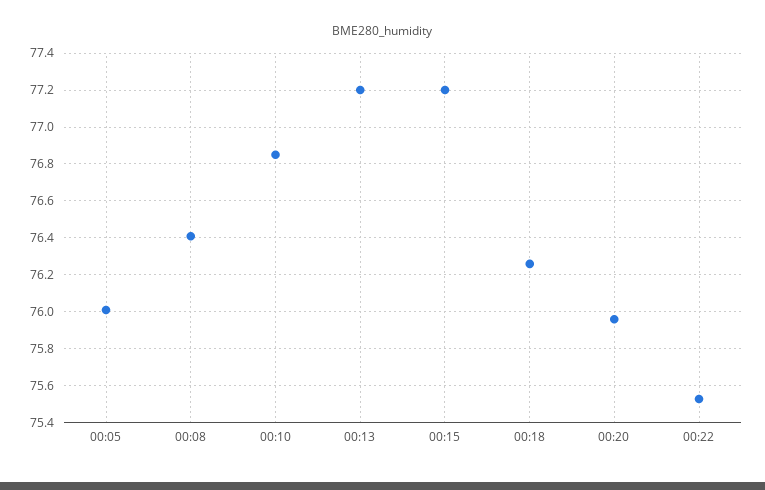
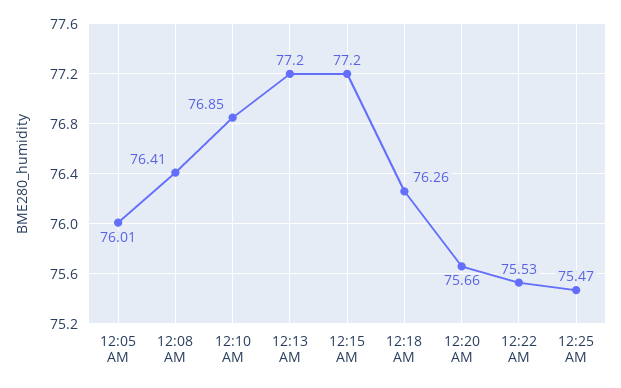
00:20: 75.95 -> 75.66
12:25 AM: none -> 75.47

